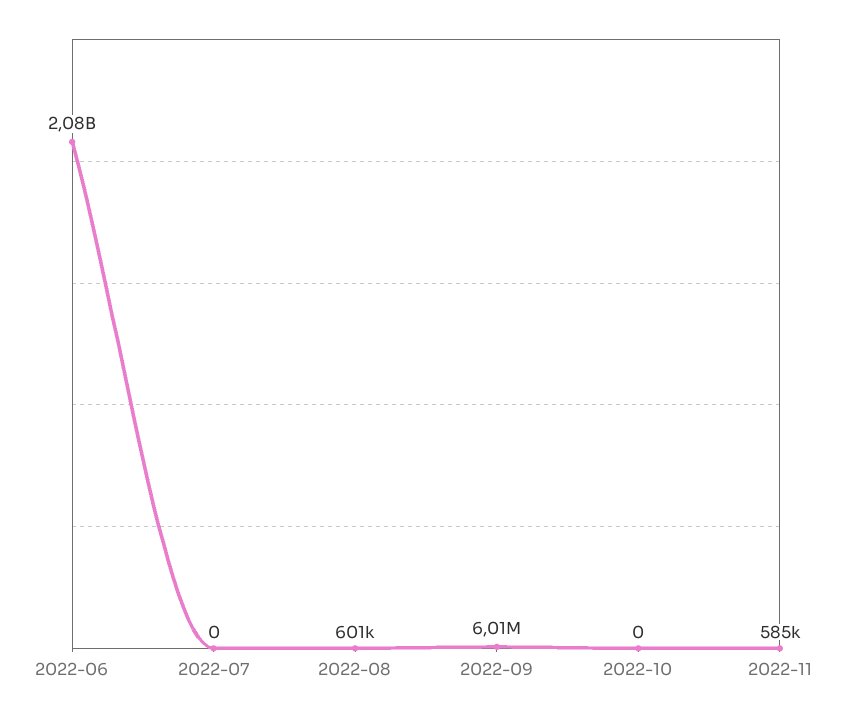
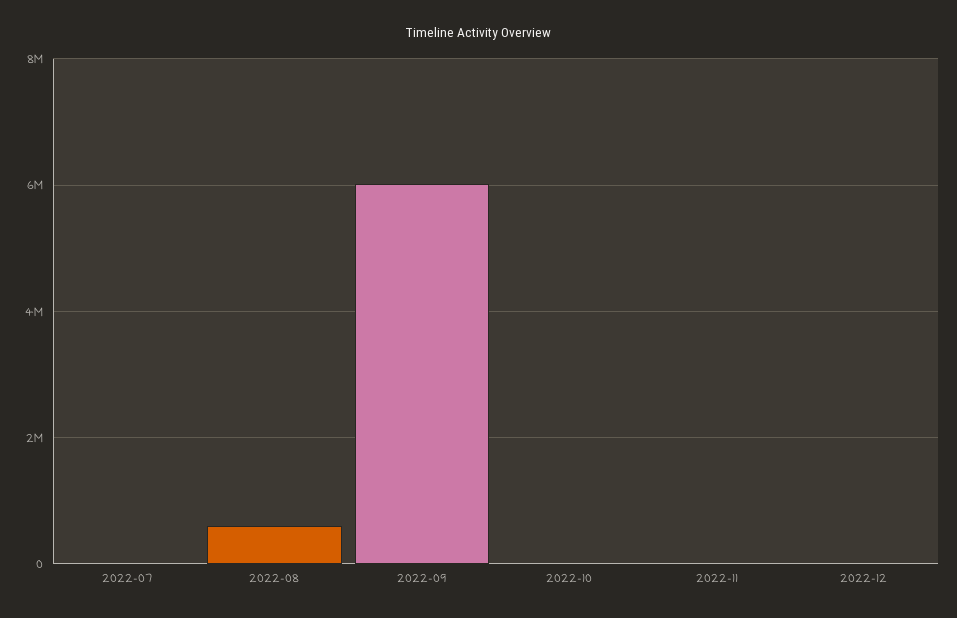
2022-06: 2080000000 -> none
2022-11: 585000 -> 0
2022-12: none -> 0

